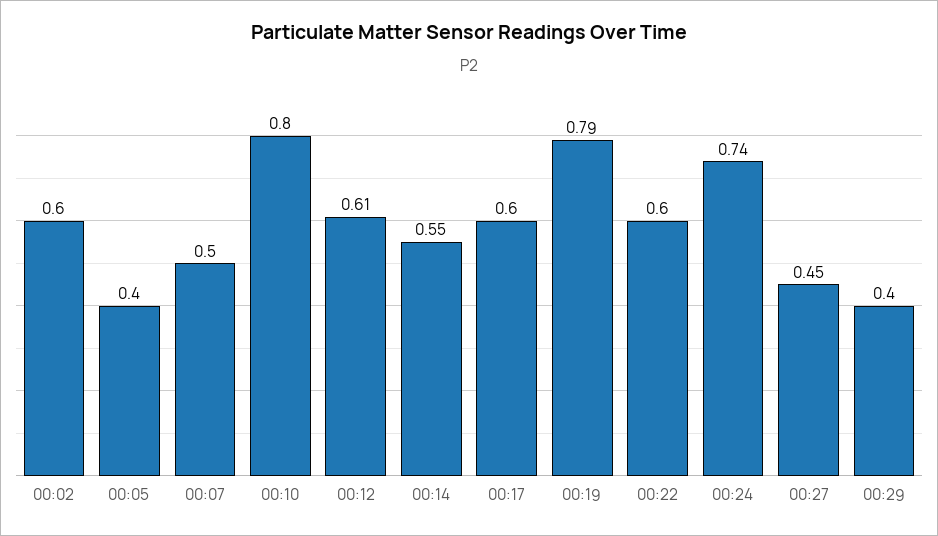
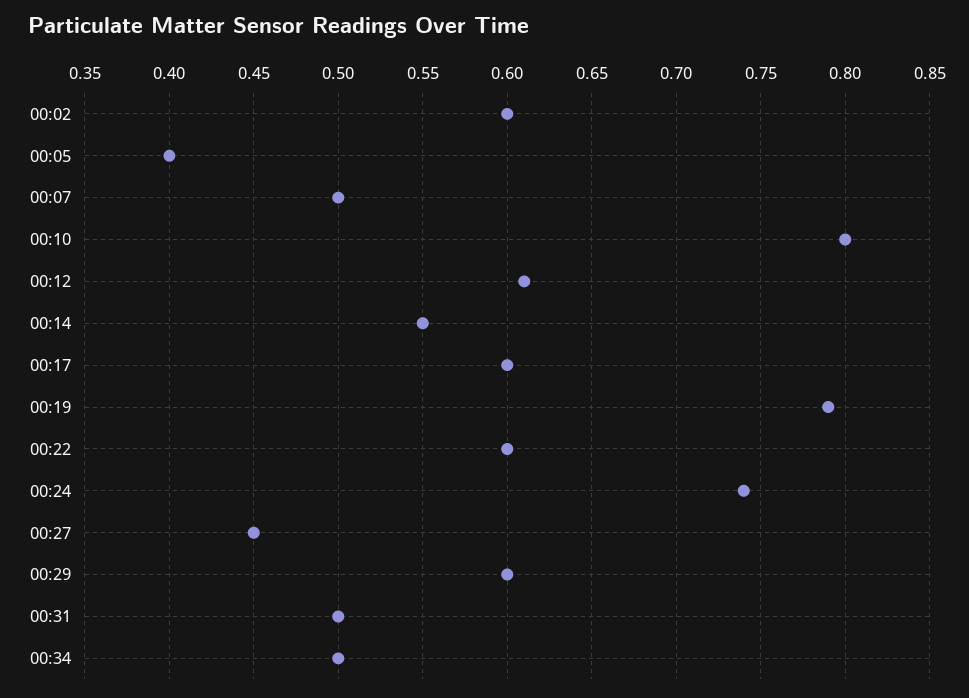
00:29: 0.4 -> 0.6
00:31: none -> 0.5
00:34: none -> 0.5

